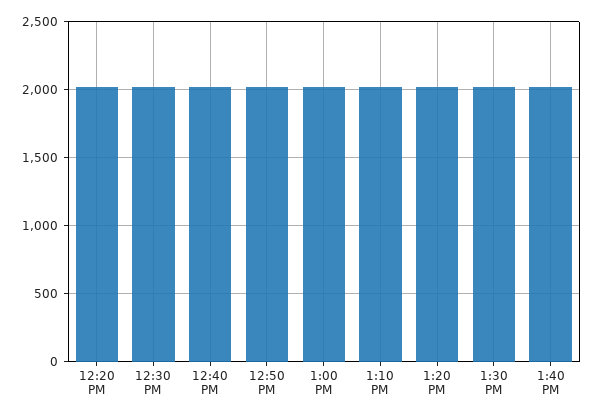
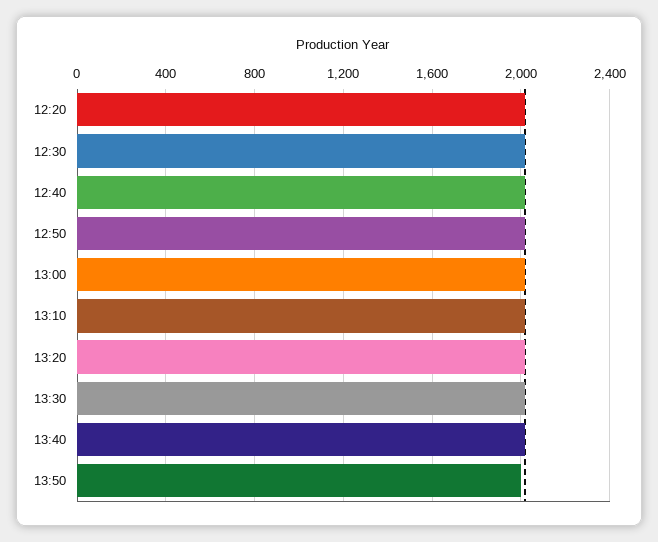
13:50: none -> 2000

